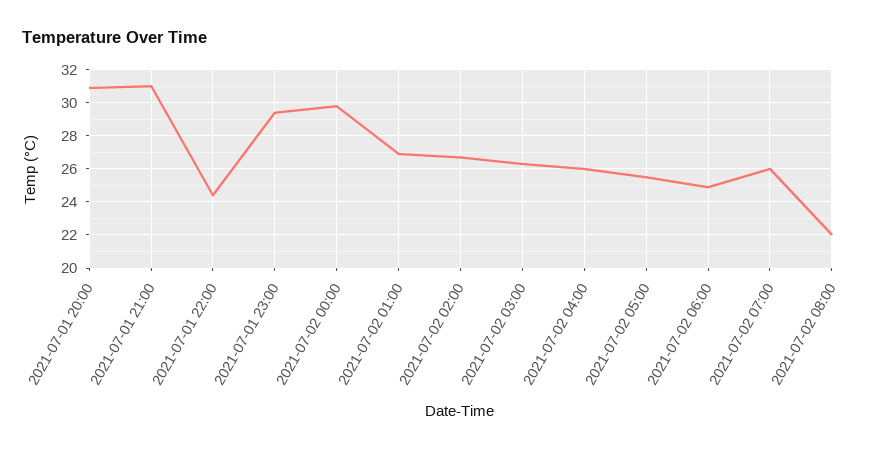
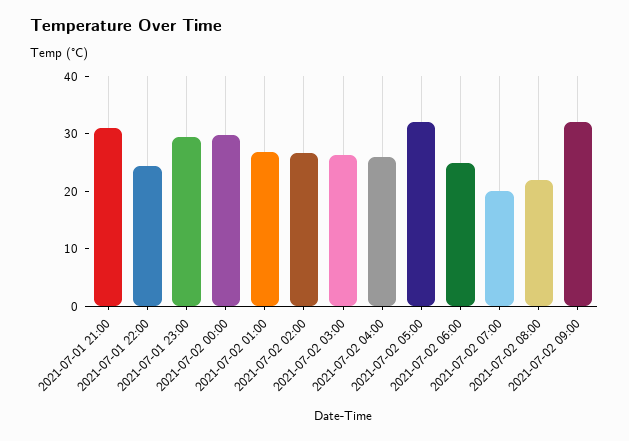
2021-07-01 20:00: 31 -> none
2021-07-02 05:00: 25.5 -> 32
2021-07-02 07:00: 26 -> 20
2021-07-02 09:00: none -> 32

